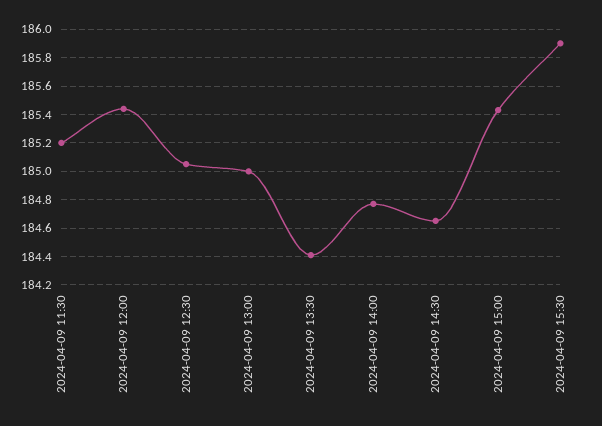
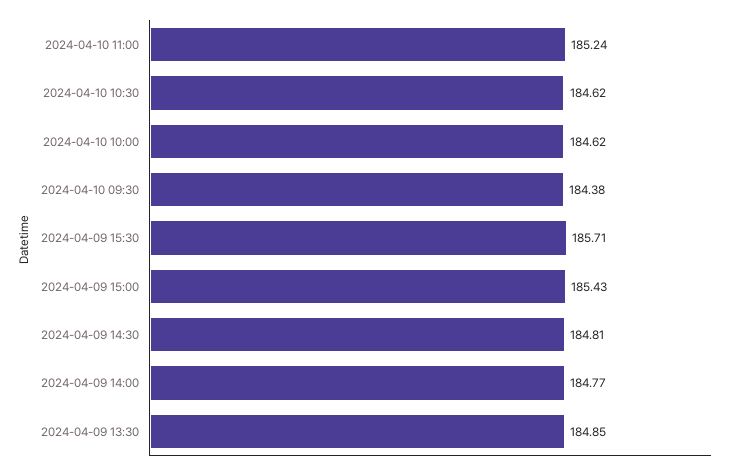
2024-04-09 11:30: 185.2 -> none
2024-04-09 12:00: 185.45 -> none
2024-04-09 12:30: 185.05 -> none
2024-04-09 13:00: 185 -> none
2024-04-09 13:30: 184.4 -> 184.85
2024-04-09 14:30: 184.65 -> 184.81
2024-04-09 15:30: 185.9 -> 185.71
2024-04-10 11:00: none -> 185.24
2024-04-10 10:30: none -> 184.62
2024-04-10 10:00: none -> 184.62
2024-04-10 09:30: none -> 184.38

